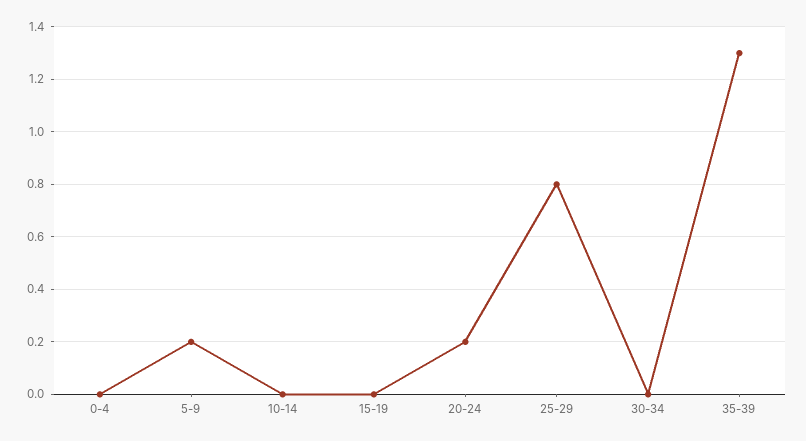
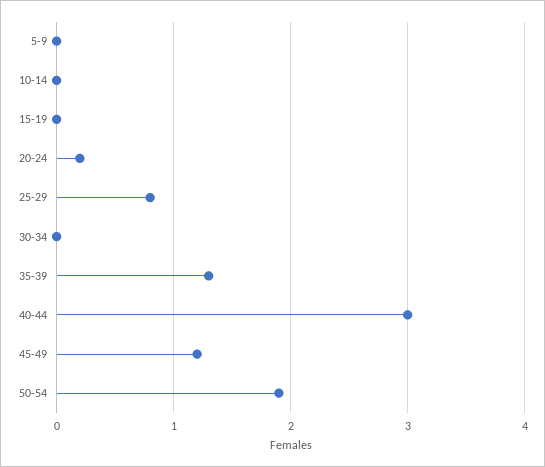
0-4: 0 -> none
5-9: 0.2 -> 0
40-44: none -> 3
45-49: none -> 1.2
50-54: none -> 1.9

